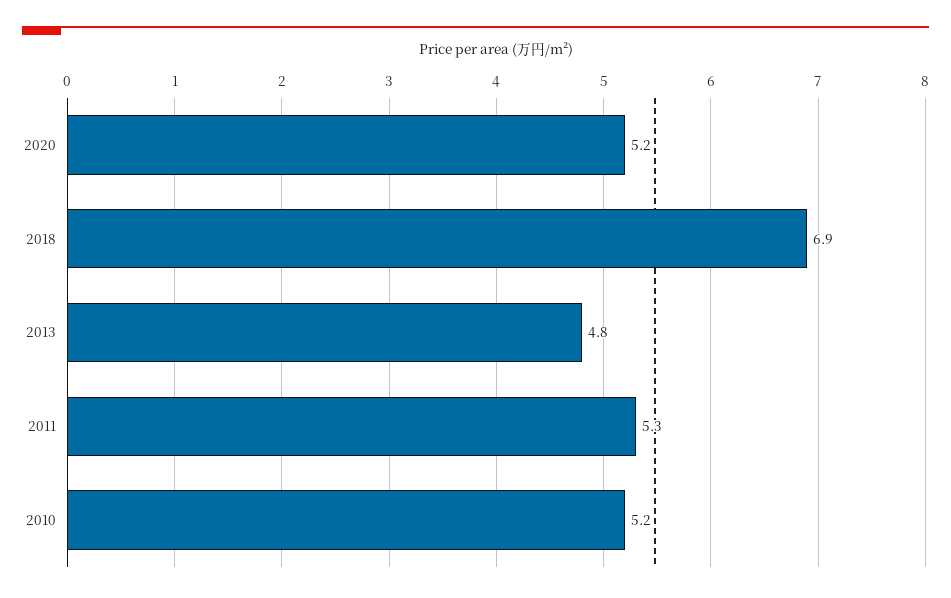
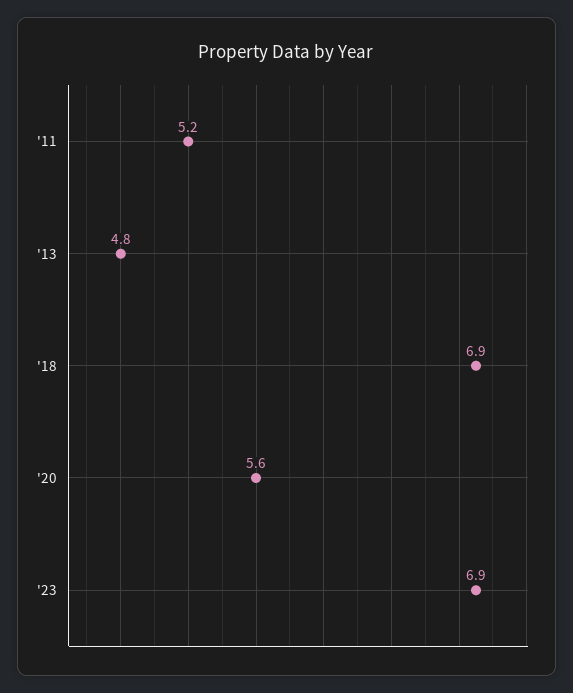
2020: 5.2 -> 5.6
2011: 5.3 -> 5.2
2010: 5.2 -> none
'23: none -> 6.9

